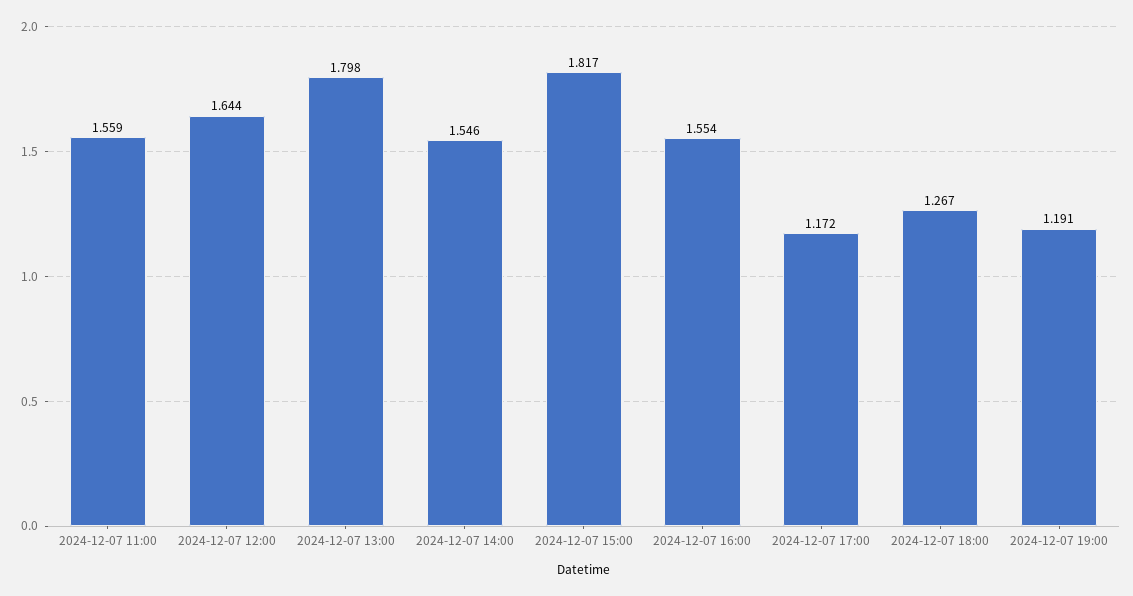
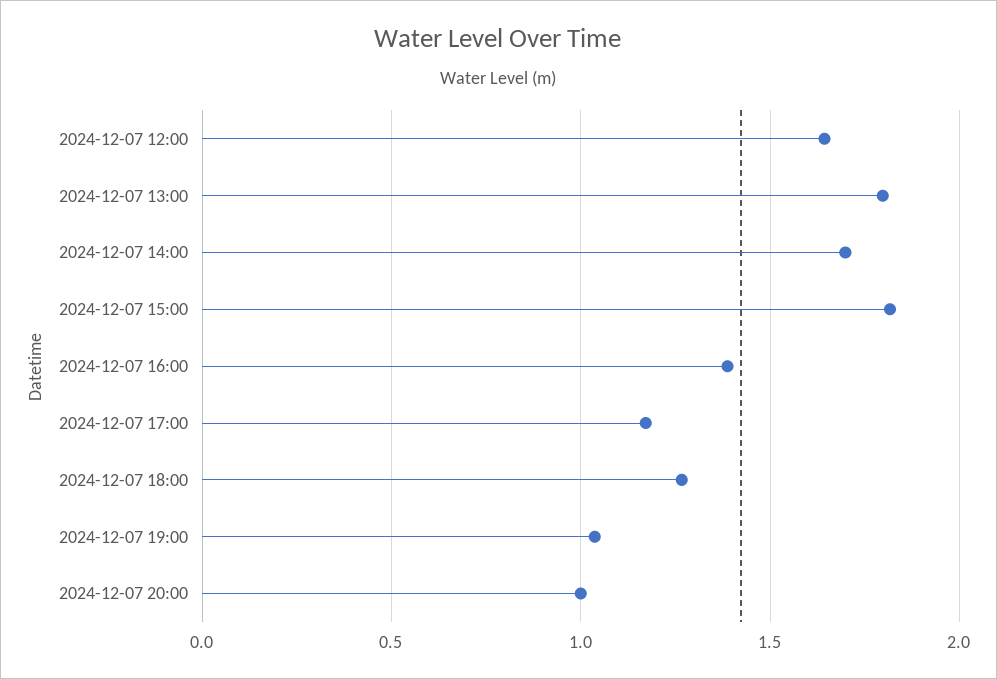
2024-12-07 11:00: 1.559 -> none
2024-12-07 14:00: 1.546 -> 1.7
2024-12-07 16:00: 1.554 -> 1.4
2024-12-07 19:00: 1.191 -> 1.05
2024-12-07 20:00: none -> 1

